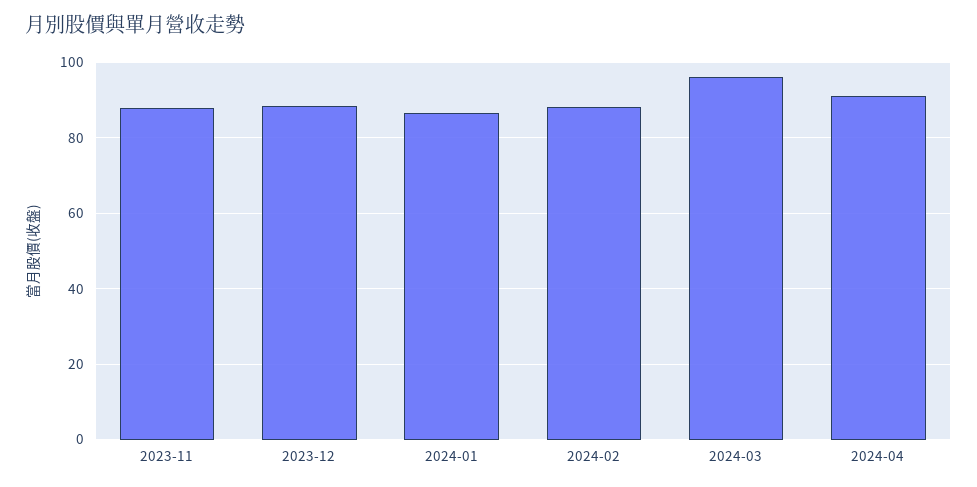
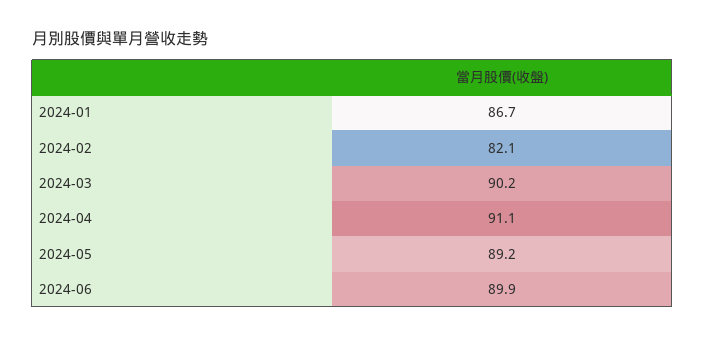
2023-11: 88 -> none
2023-12: 88 -> none
2024-02: 88 -> 82.1
2024-03: 96 -> 90.2
2024-05: none -> 89.2
2024-06: none -> 89.9

